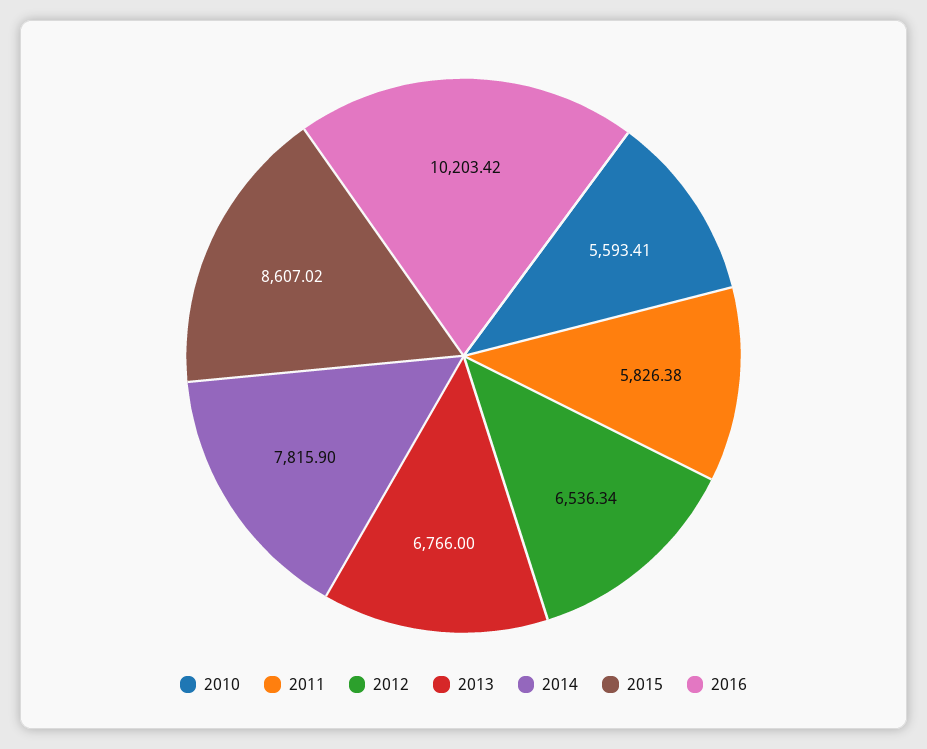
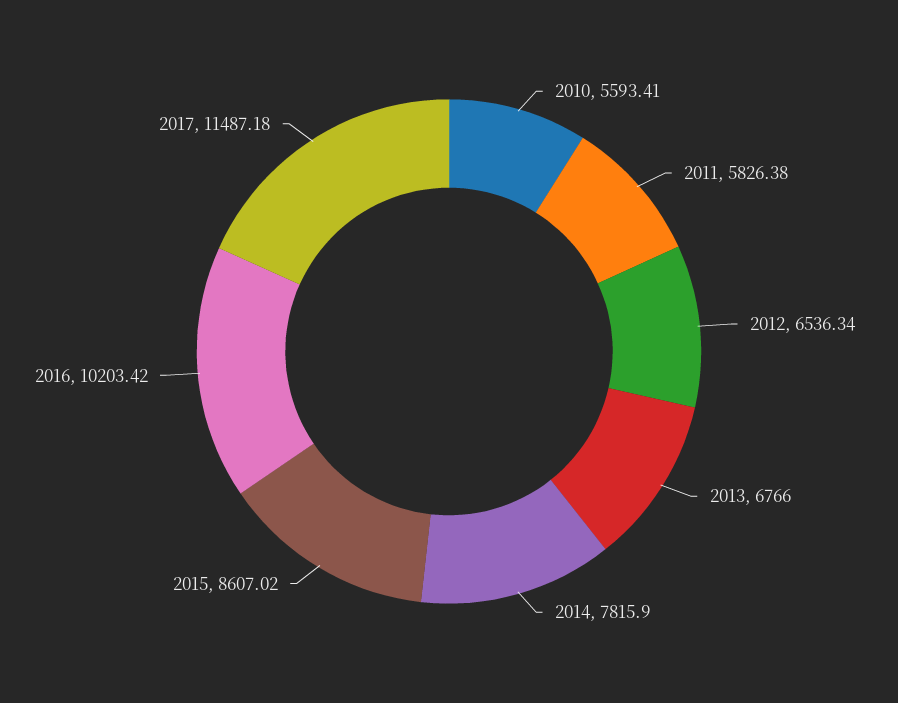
2017: none -> 11487.18

